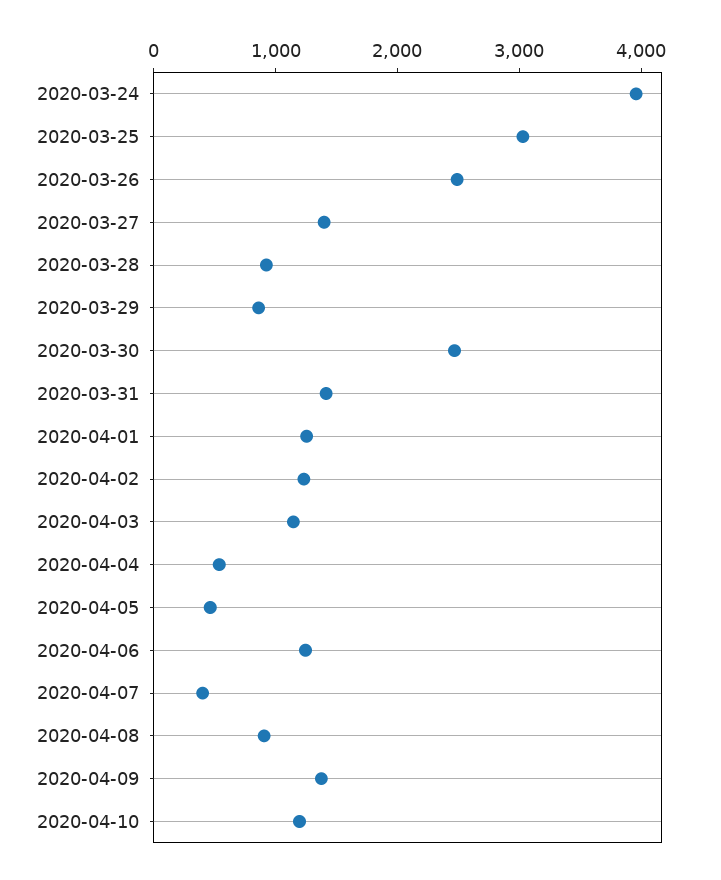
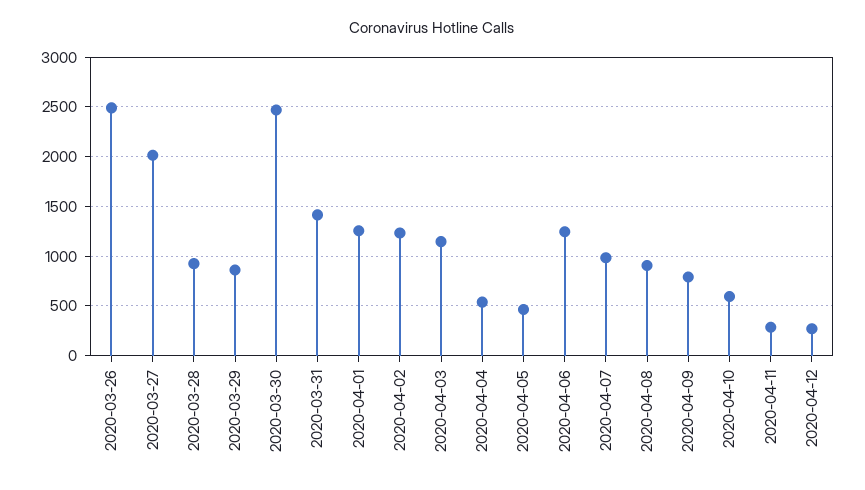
2020-03-24: 4000 -> none
2020-03-25: 3000 -> none
2020-03-27: 1400 -> 2000
2020-04-07: 400 -> 1000
2020-04-09: 1400 -> 800
2020-04-10: 1200 -> 600
2020-04-11: none -> 300
2020-04-12: none -> 300

